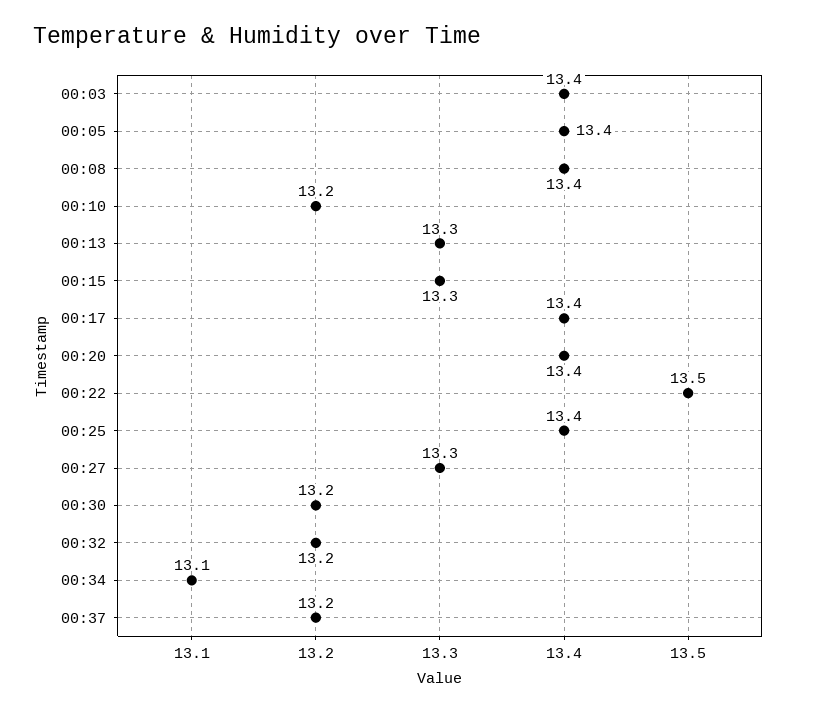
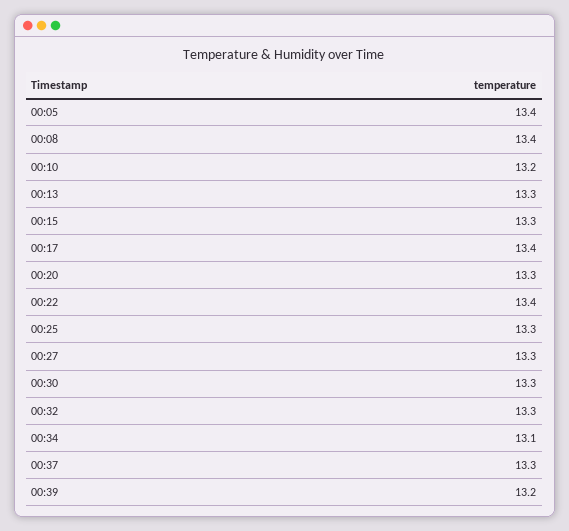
00:03: 13.4 -> none
00:20: 13.4 -> 13.3
00:22: 13.5 -> 13.4
00:25: 13.4 -> 13.3
00:30: 13.2 -> 13.3
00:32: 13.2 -> 13.3
00:37: 13.2 -> 13.3
00:39: none -> 13.2

